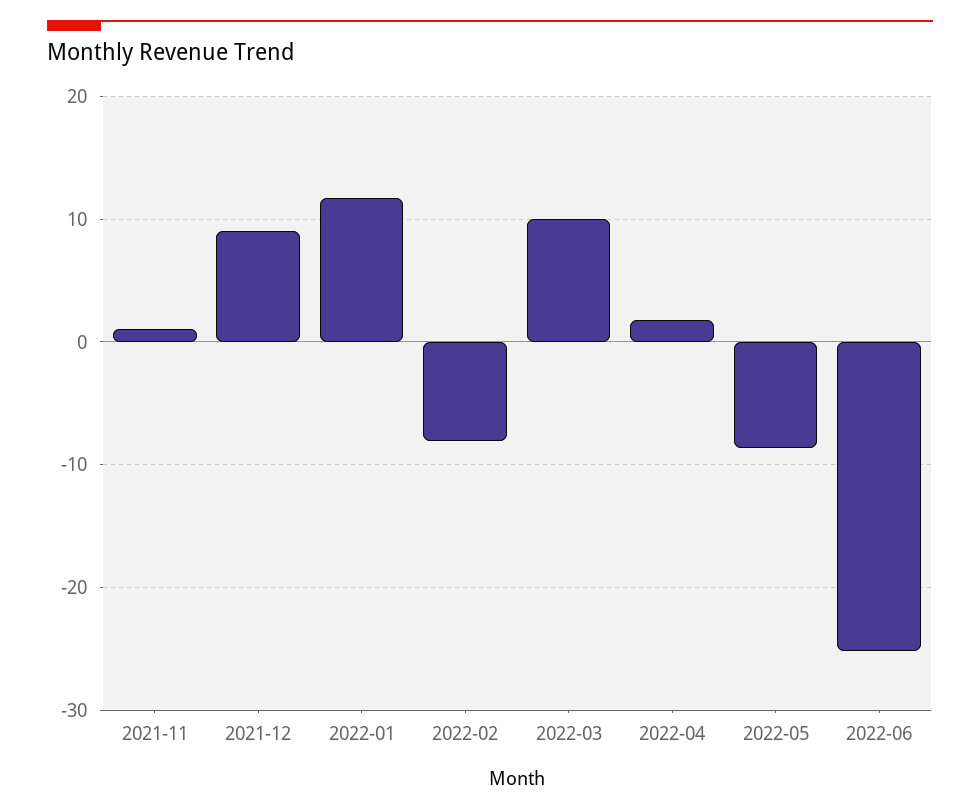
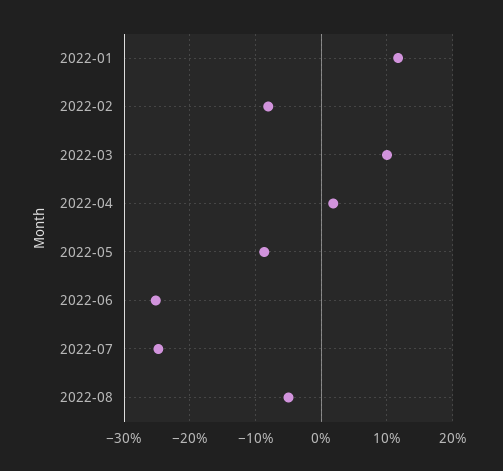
2021-11: 1 -> none
2021-12: 9 -> none
2022-07: none -> -25
2022-08: none -> -5

